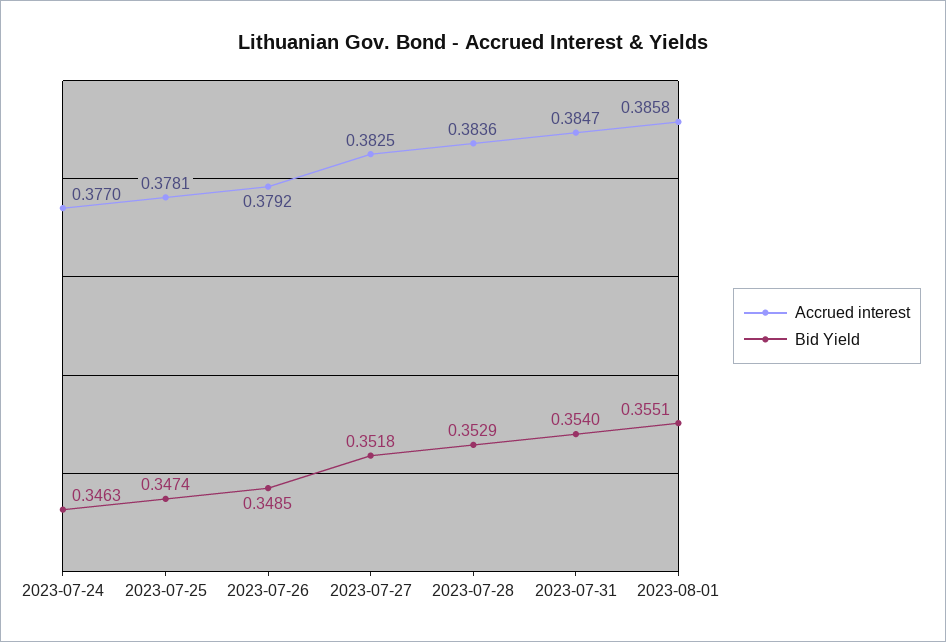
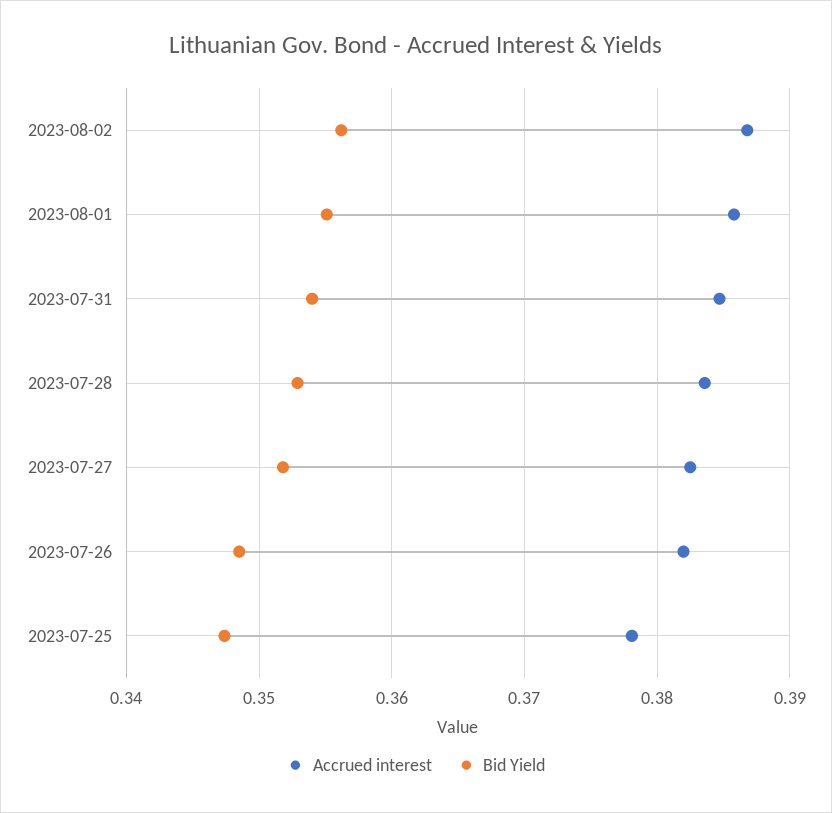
Accrued interest, 2023-07-24: 0.377 -> none
Bid Yield, 2023-07-24: 0.3463 -> none
Accrued interest, 2023-07-26: 0.3792 -> 0.382
Accrued interest, 2023-08-02: none -> 0.387
Bid Yield, 2023-08-02: none -> 0.356

